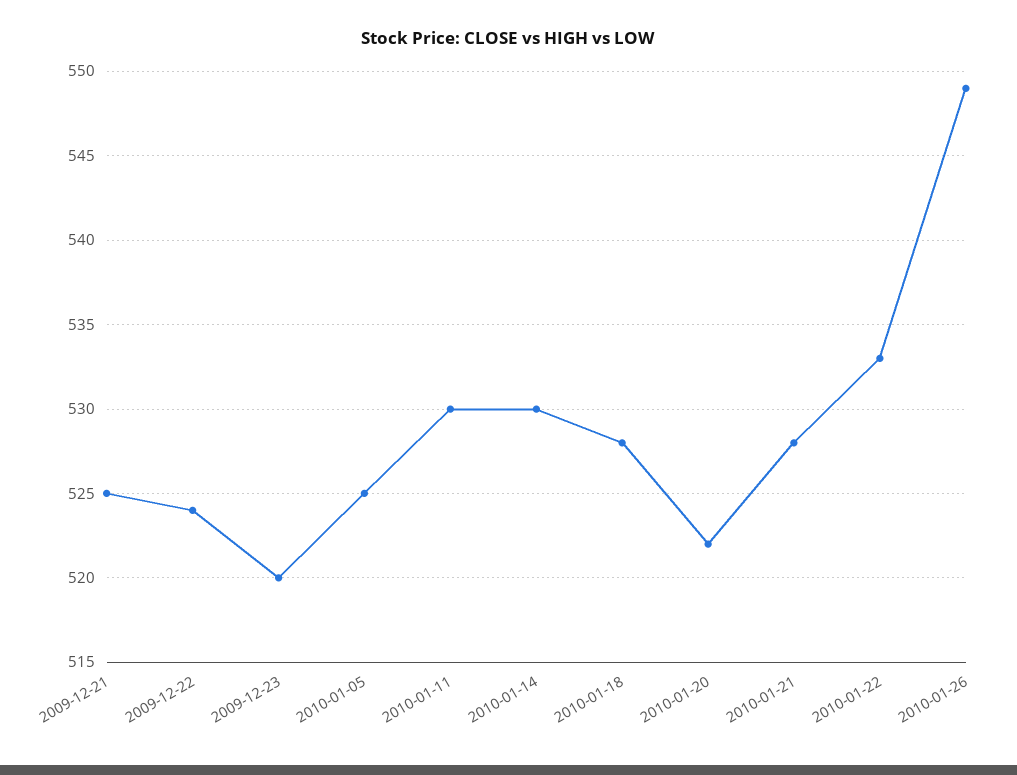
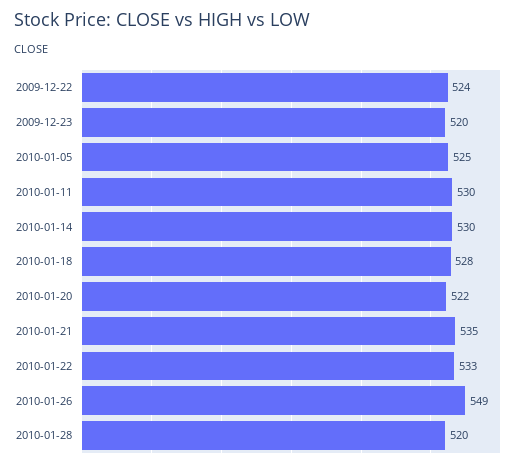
2009-12-21: 525 -> none
2010-01-21: 528 -> 535
2010-01-28: none -> 520

